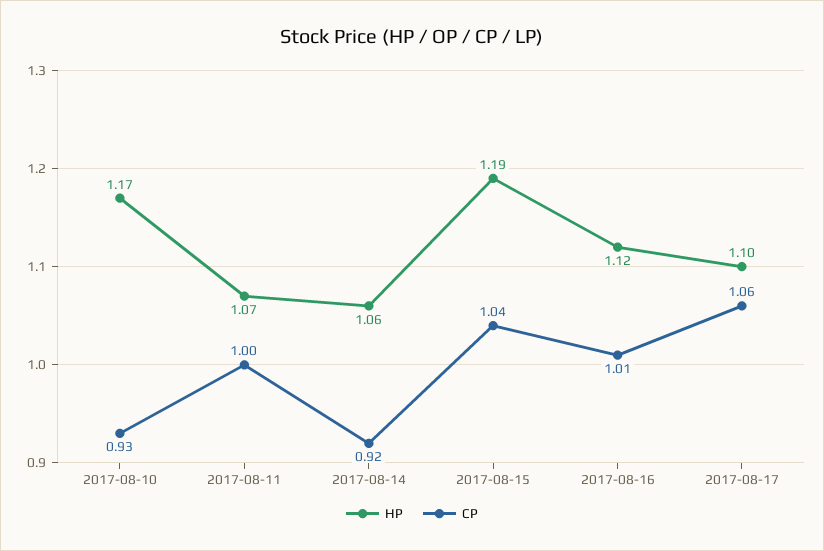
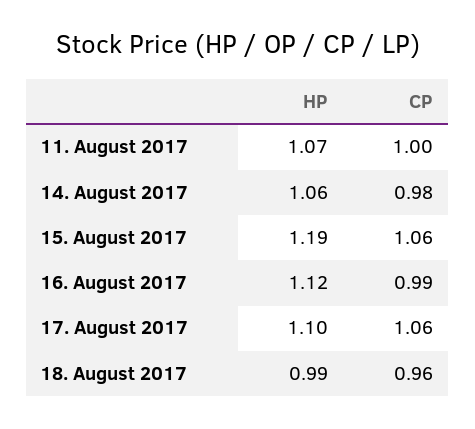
HP, 2017-08-10: 1.17 -> none
CP, 2017-08-10: 0.93 -> none
CP, 2017-08-14: 0.92 -> 0.98
CP, 2017-08-15: 1.04 -> 1.06
CP, 2017-08-16: 1.01 -> 0.99
HP, 18. August 2017: none -> 0.99
CP, 18. August 2017: none -> 0.96

